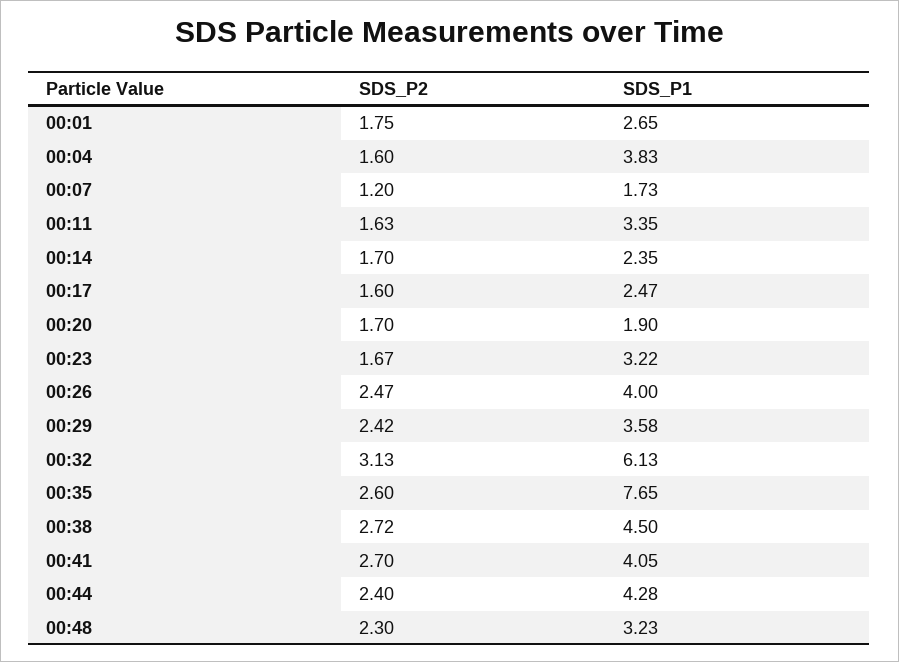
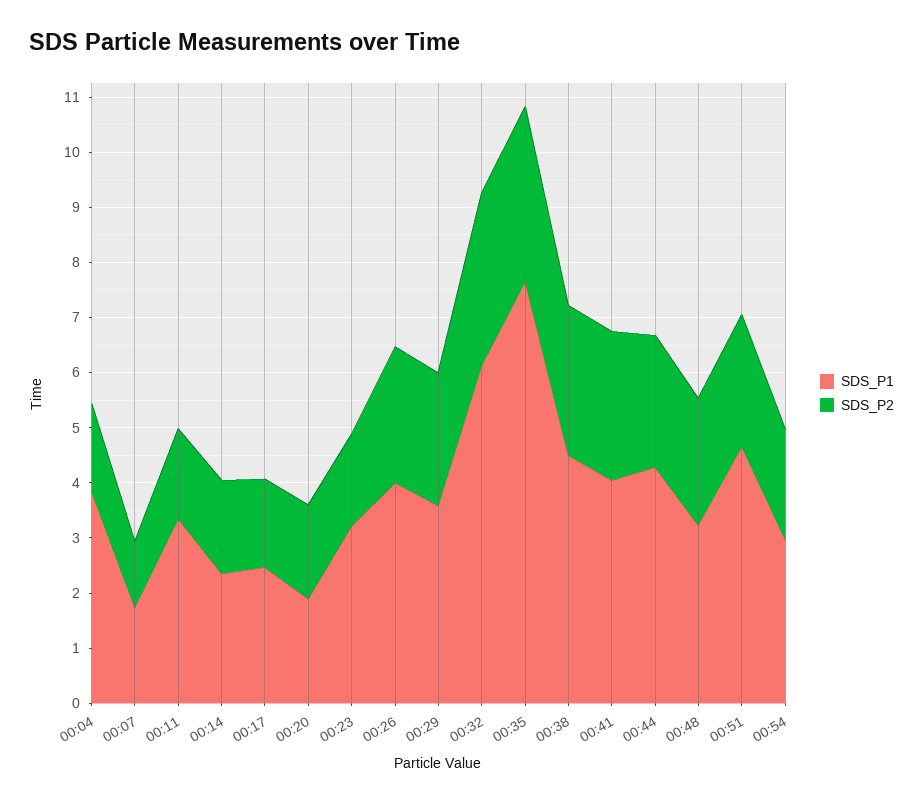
SDS_P2, 00:01: 1.75 -> none
SDS_P1, 00:01: 2.65 -> none
SDS_P2, 00:35: 2.6 -> 3.2
SDS_P1, 00:51: none -> 4.6
SDS_P2, 00:51: none -> 2.4
SDS_P1, 00:54: none -> 3
SDS_P2, 00:54: none -> 2

